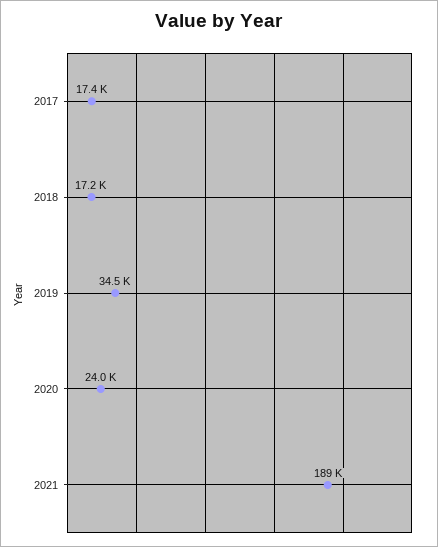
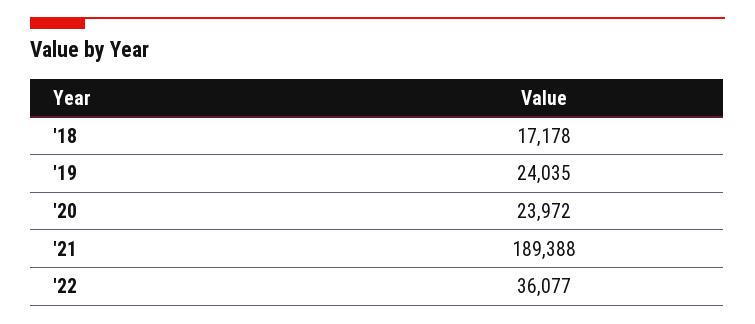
2017: 17400 -> none
2019: 34500 -> 24035
'22: none -> 36077

